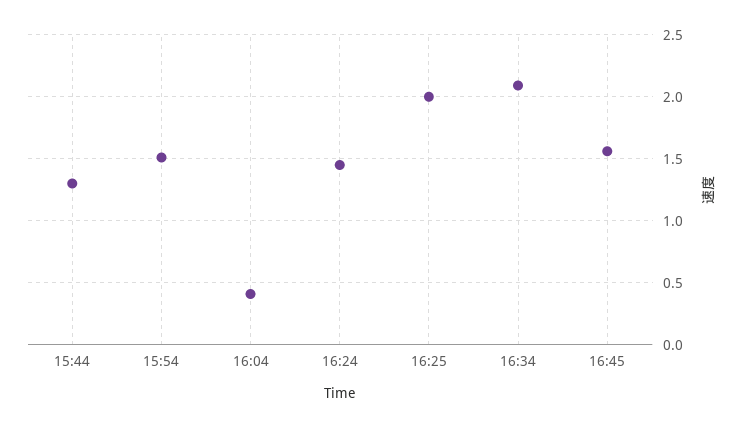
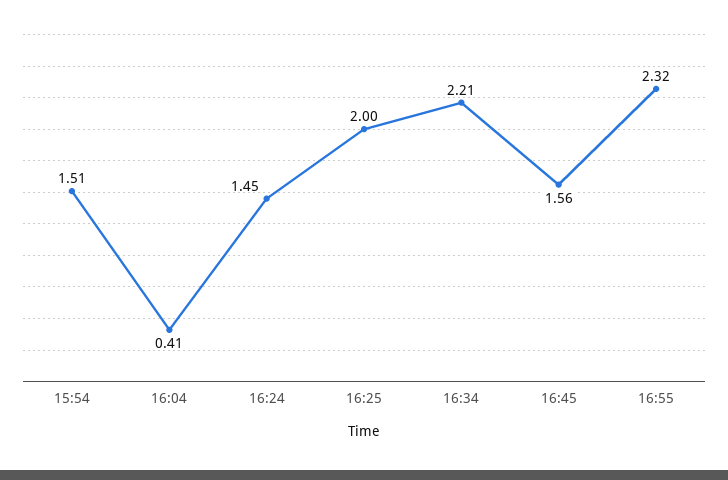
15:44: 1.3 -> none
16:34: 2.1 -> 2.21
16:55: none -> 2.32

